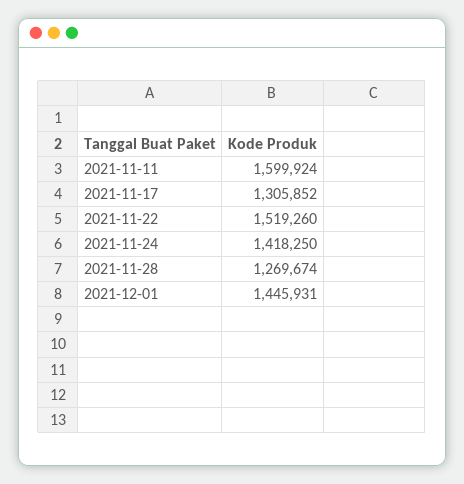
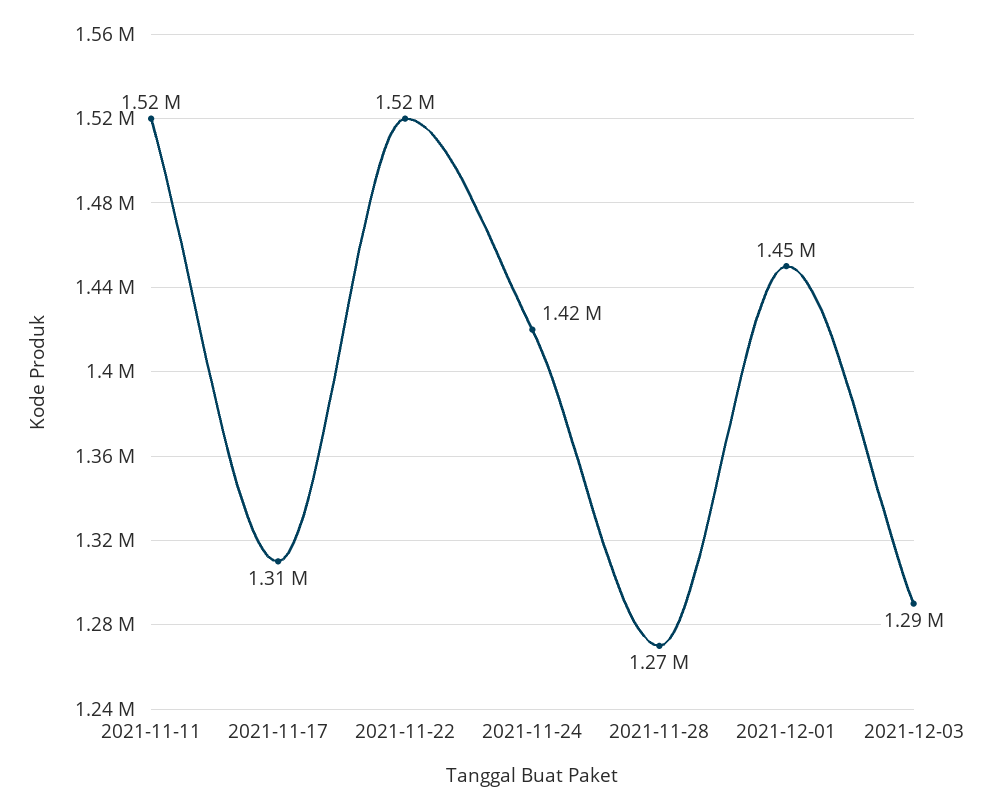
2021-11-11: 1599924 -> 1520000
2021-12-03: none -> 1290000

